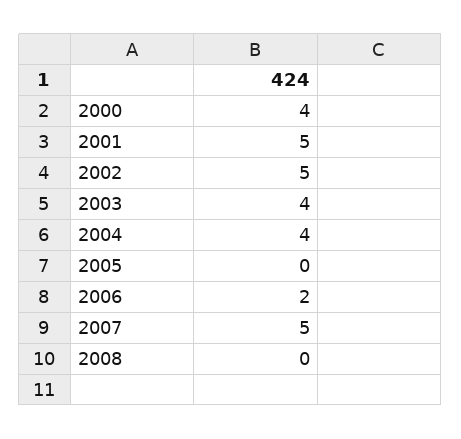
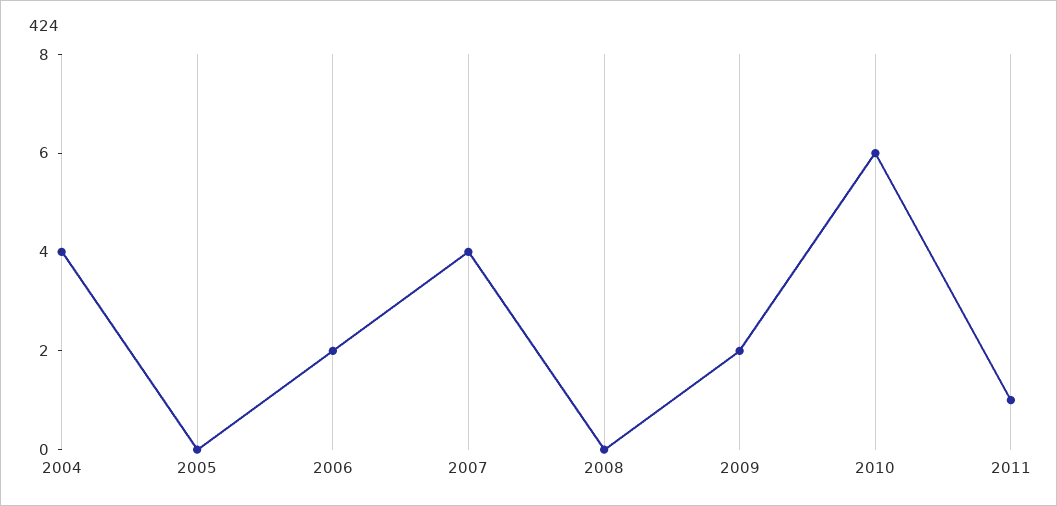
2000: 4 -> none
2001: 5 -> none
2002: 5 -> none
2003: 4 -> none
2007: 5 -> 4
2009: none -> 2
2010: none -> 6
2011: none -> 1

